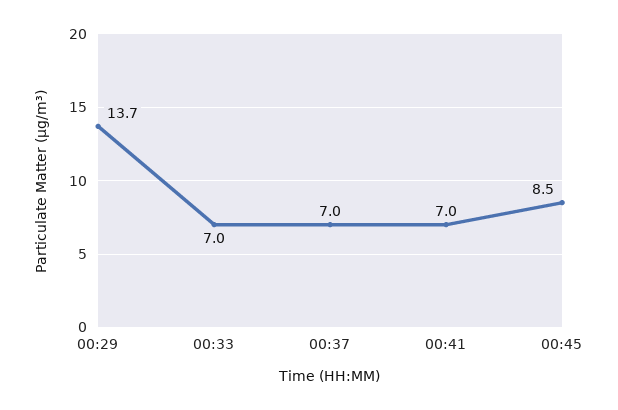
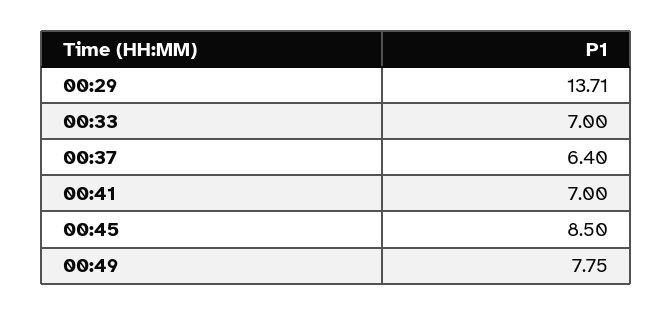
00:37: 7 -> 6.4
00:49: none -> 7.75

